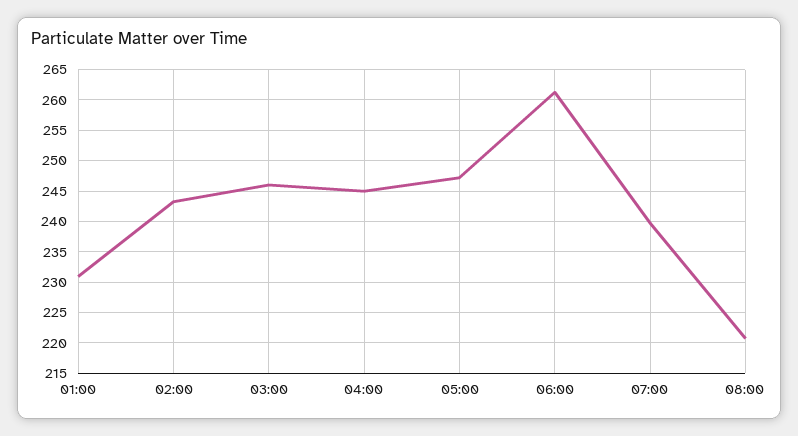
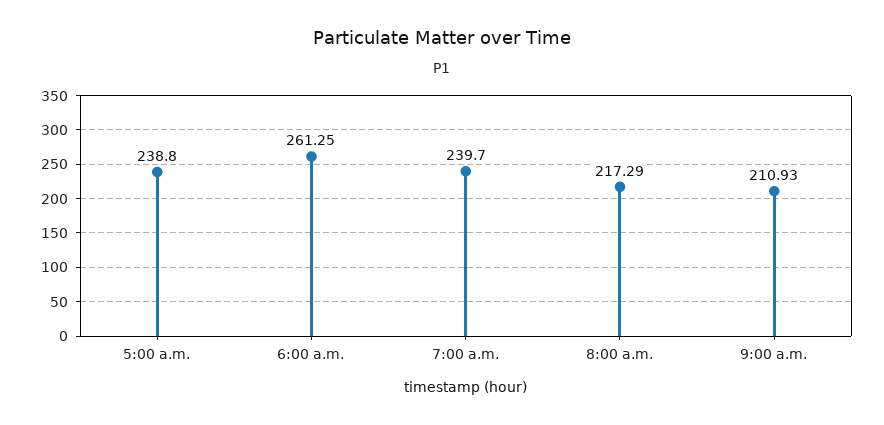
01:00: 231 -> none
02:00: 243 -> none
03:00: 246 -> none
04:00: 245 -> none
05:00: 247 -> 238.8
08:00: 221 -> 217.29
9:00 a.m.: none -> 210.93

